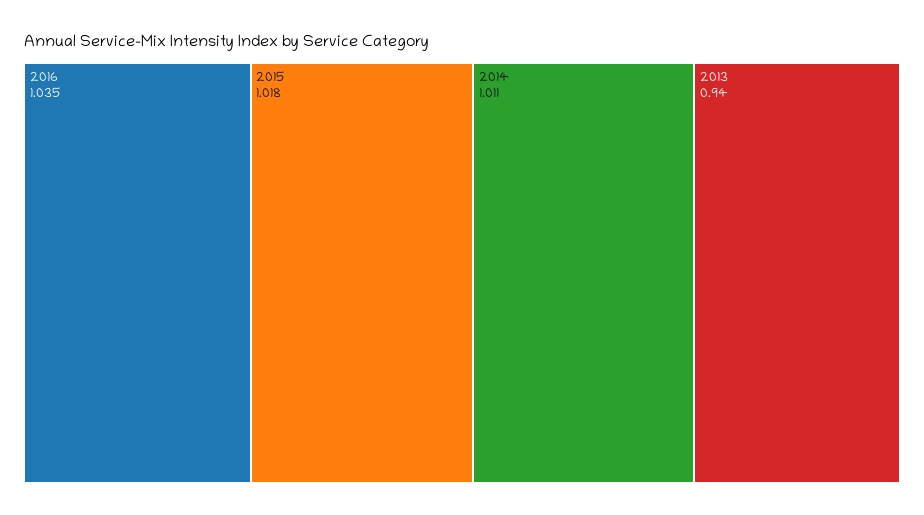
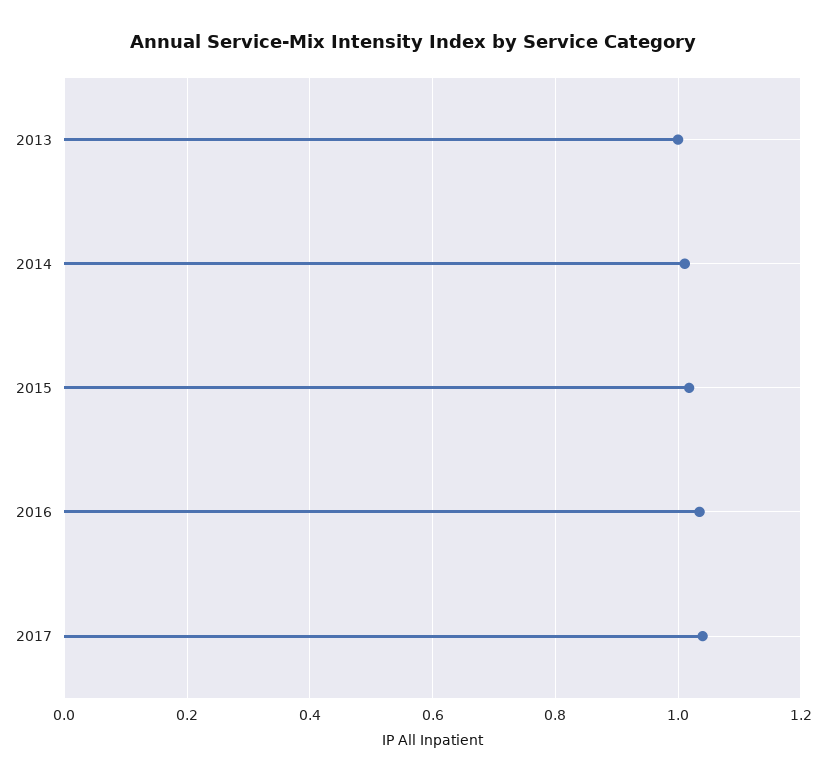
2013: 0.94 -> 1
2017: none -> 1.04

